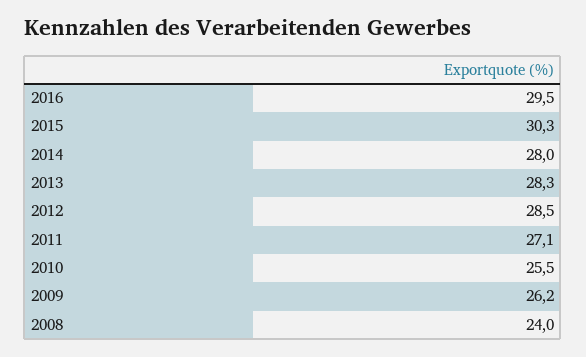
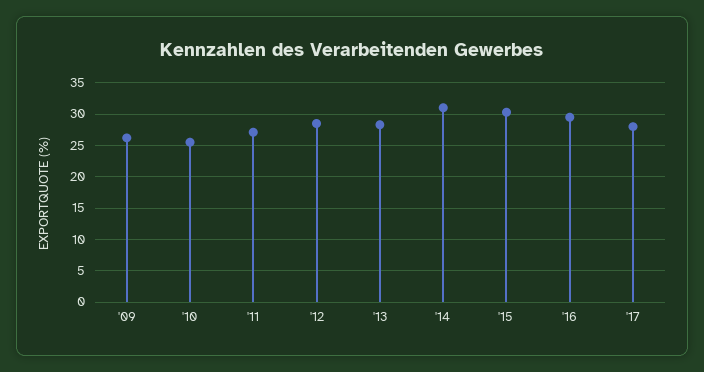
2014: 28 -> 31
2008: 24 -> none
'17: none -> 28

